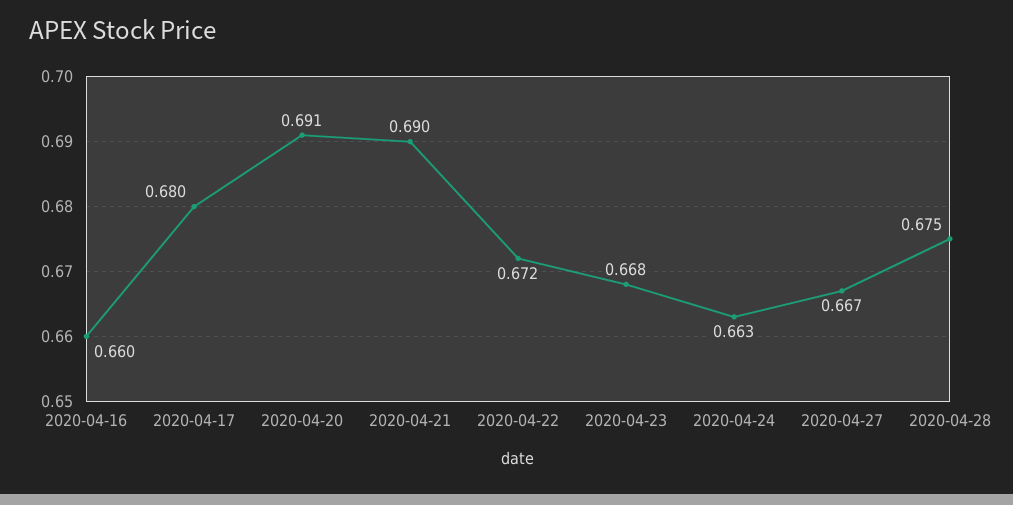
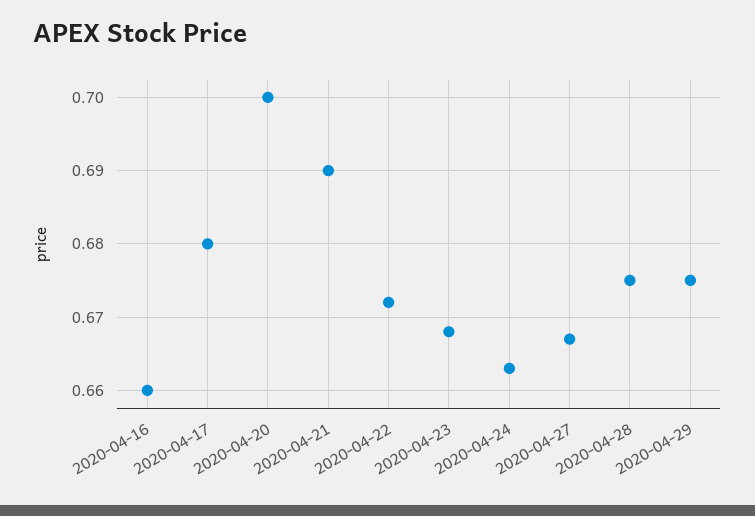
2020-04-20: 0.691 -> 0.7
2020-04-29: none -> 0.675

